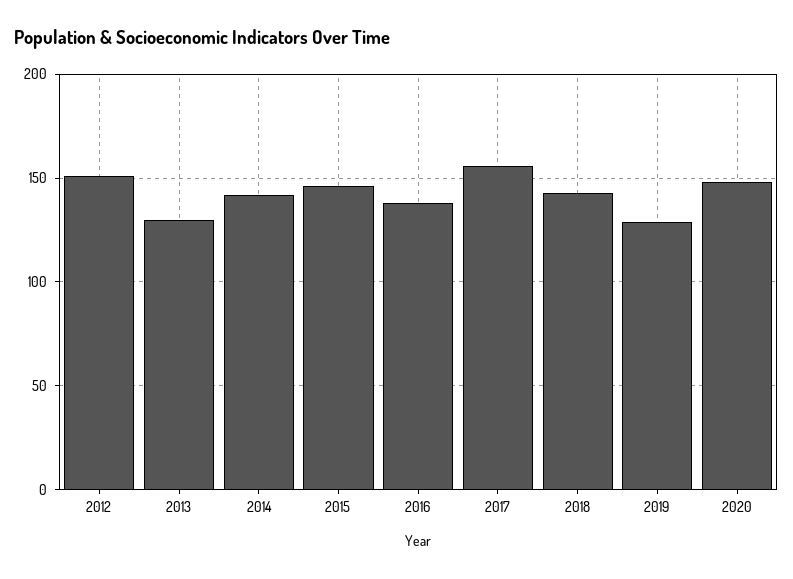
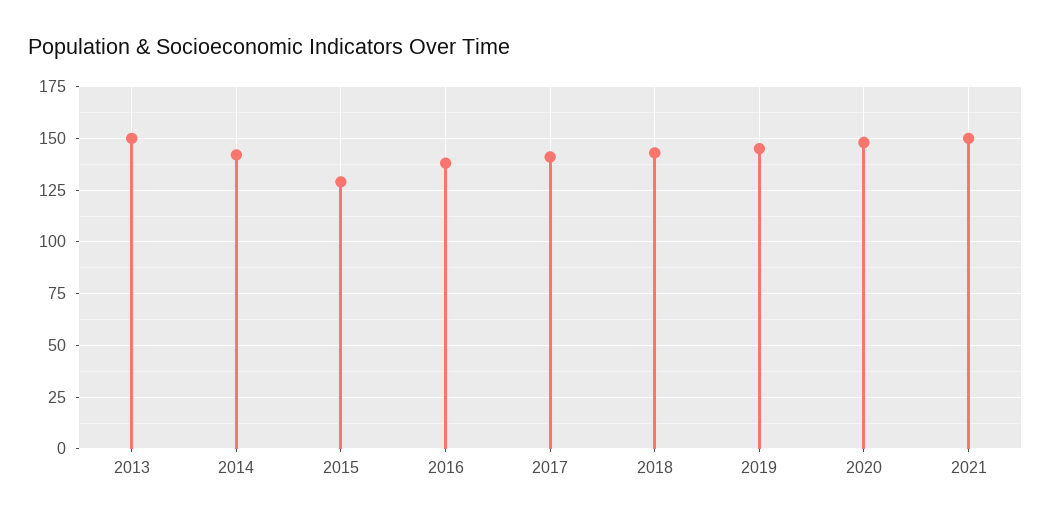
2012: 150 -> none
2013: 130 -> 150
2015: 145 -> 130
2017: 155 -> 140
2019: 130 -> 145
2021: none -> 150

